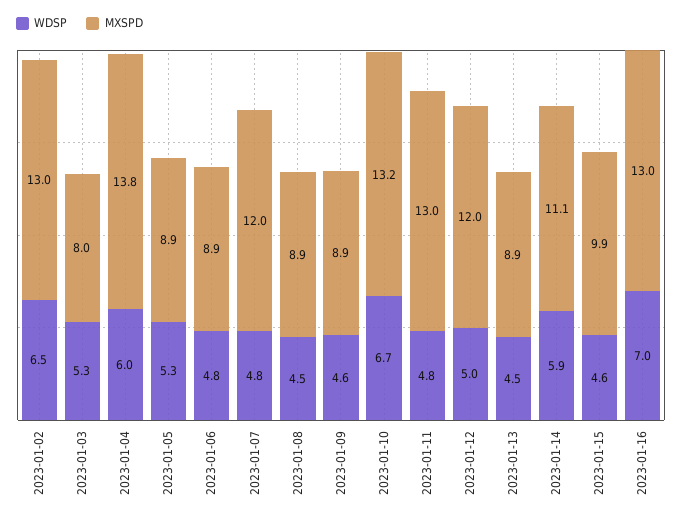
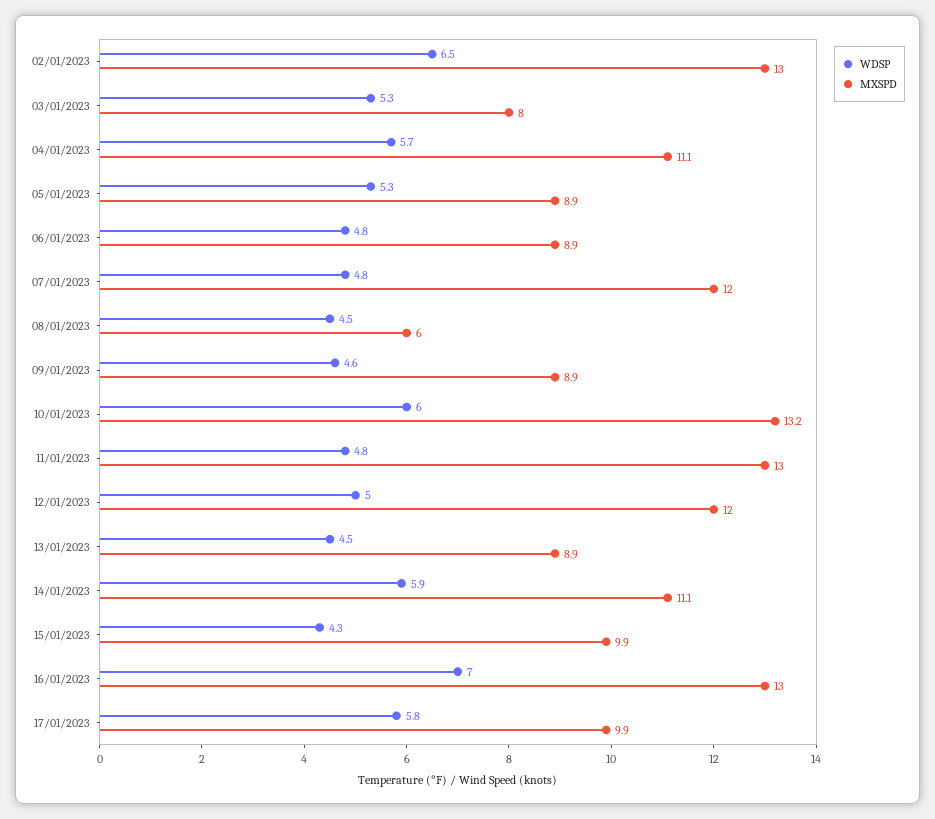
WDSP, 2023-01-04: 6 -> 5.7
MXSPD, 2023-01-04: 13.8 -> 11.1
MXSPD, 2023-01-08: 8.9 -> 6
WDSP, 2023-01-10: 6.7 -> 6
WDSP, 2023-01-15: 4.6 -> 4.3
WDSP, 17/01/2023: none -> 5.8
MXSPD, 17/01/2023: none -> 9.9

